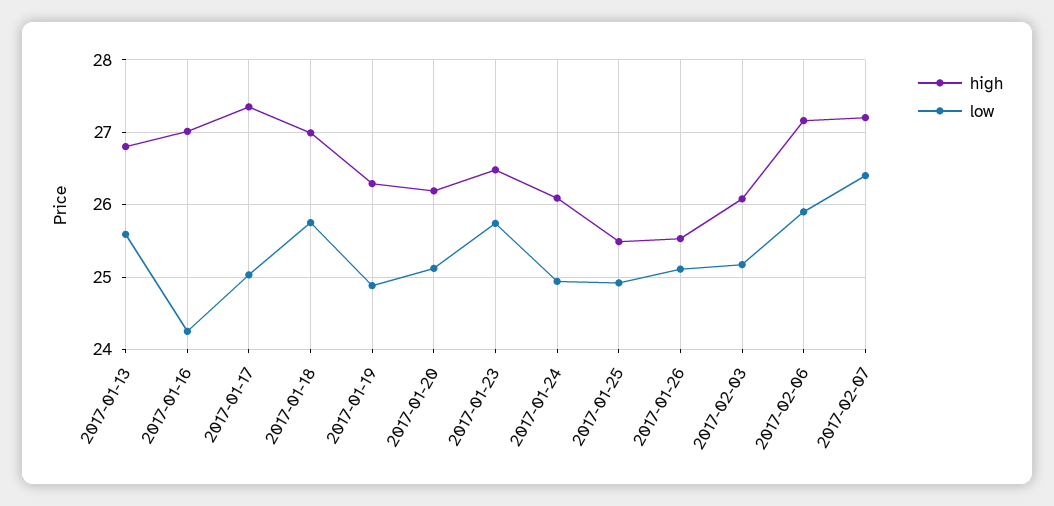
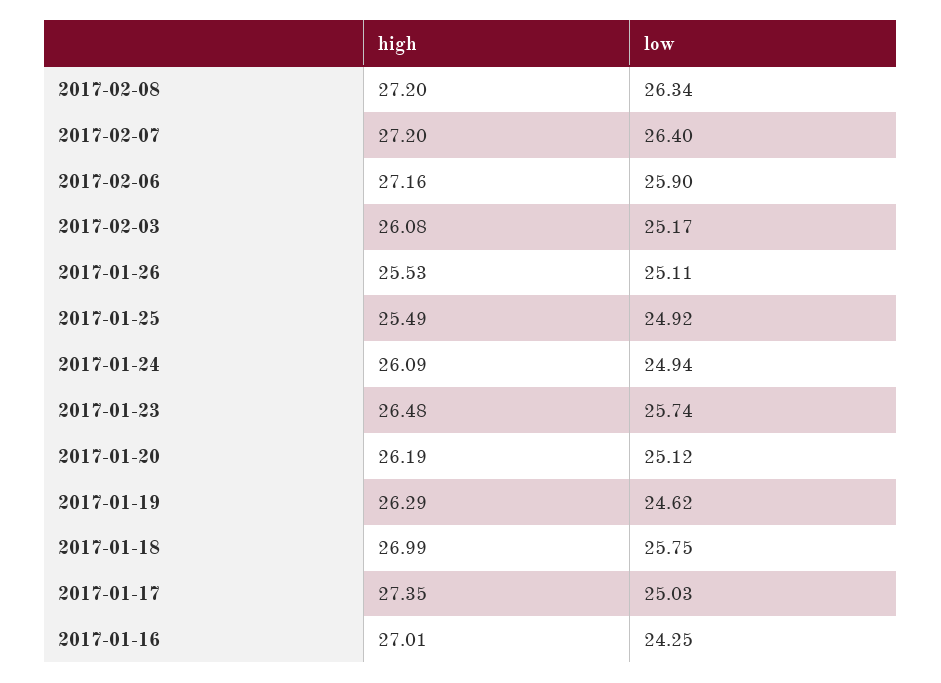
high, 2017-01-13: 26.8 -> none
low, 2017-01-13: 25.6 -> none
low, 2017-01-19: 24.9 -> 24.62
high, 2017-02-08: none -> 27.2
low, 2017-02-08: none -> 26.34

